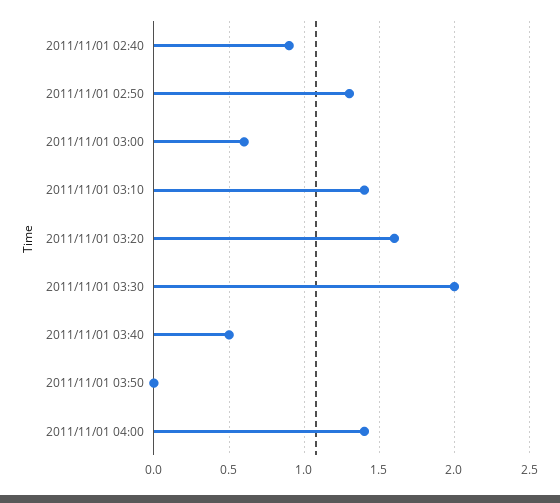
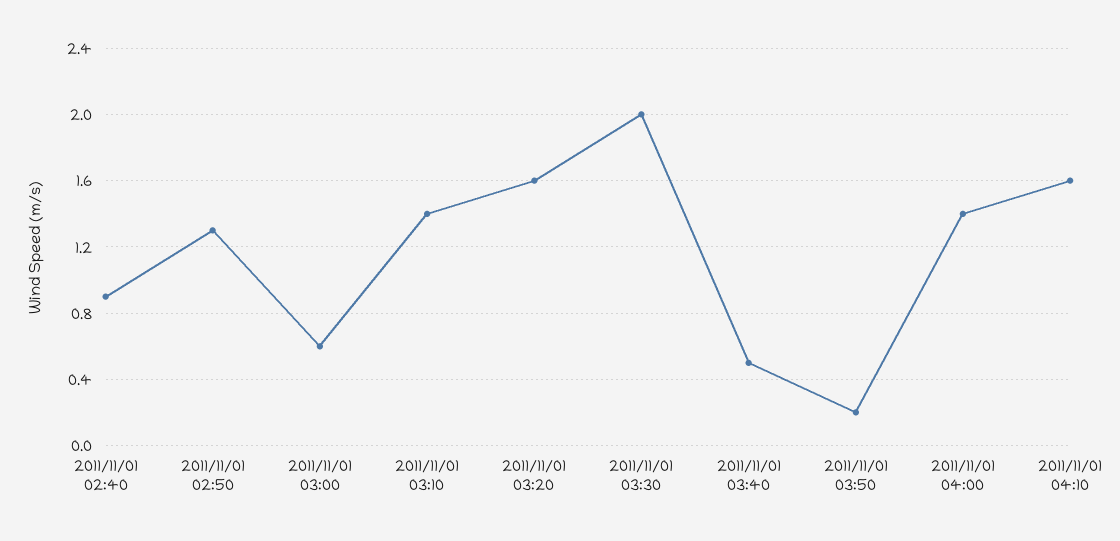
2011/11/01 03:50: 0 -> 0.2
2011/11/01 04:10: none -> 1.6

